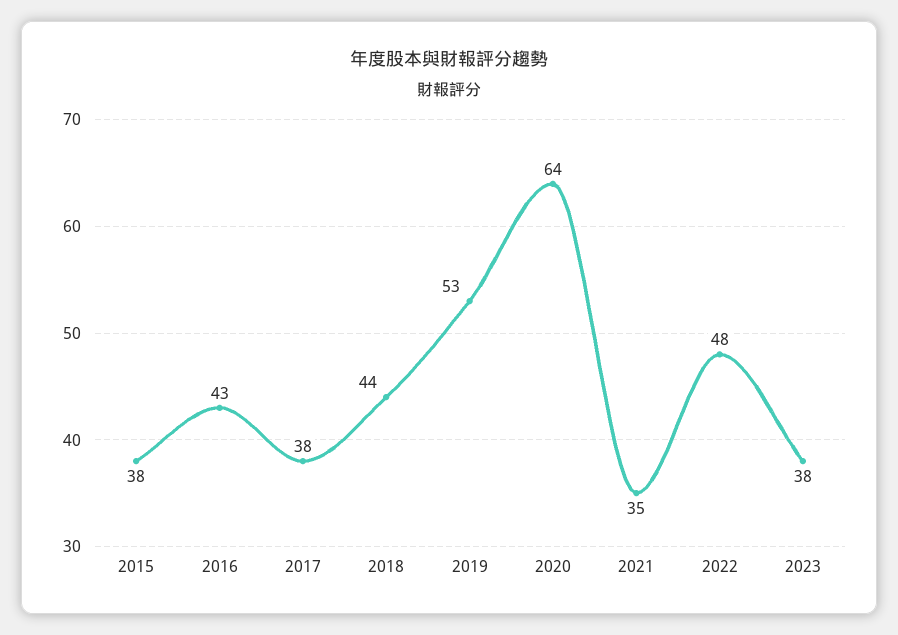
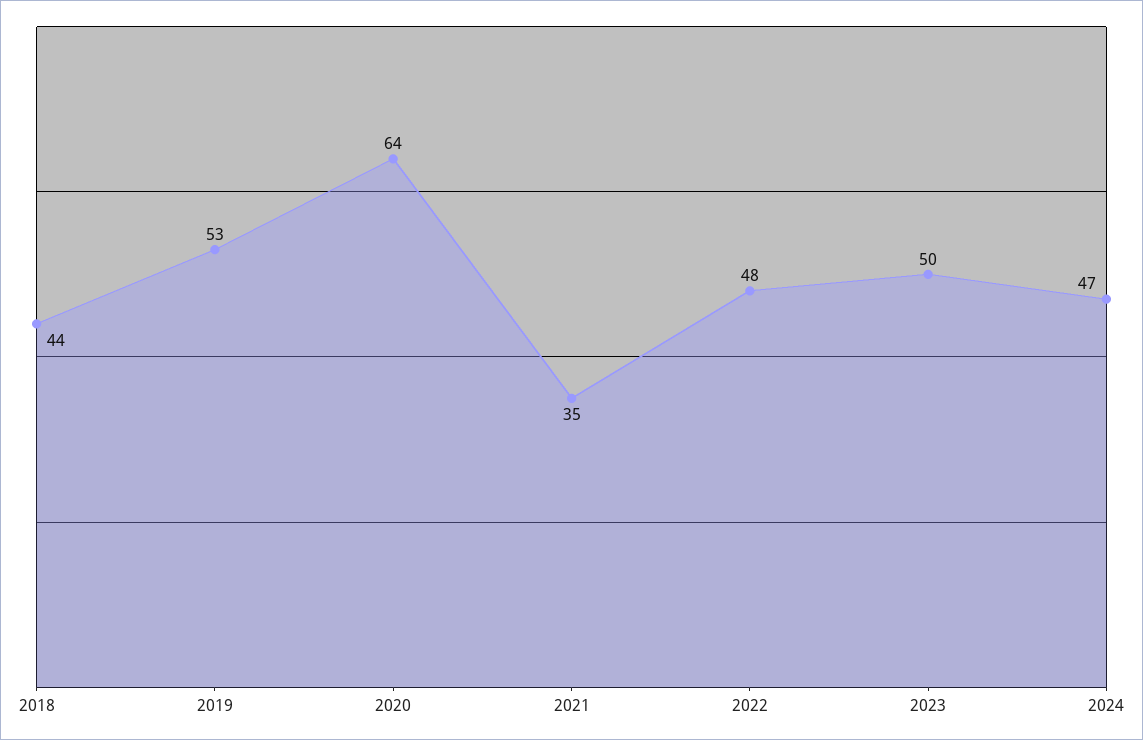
2015: 38 -> none
2016: 43 -> none
2017: 38 -> none
2023: 38 -> 50
2024: none -> 47

